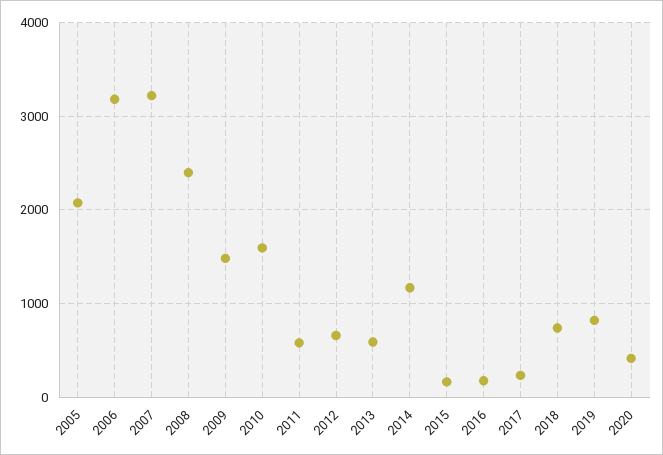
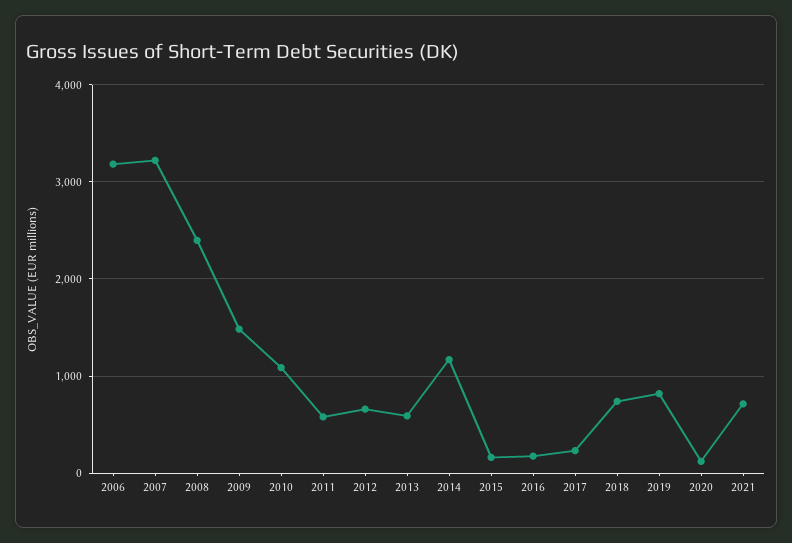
2005: 2100 -> none
2010: 1600 -> 1100
2020: 400 -> 100
2021: none -> 700

